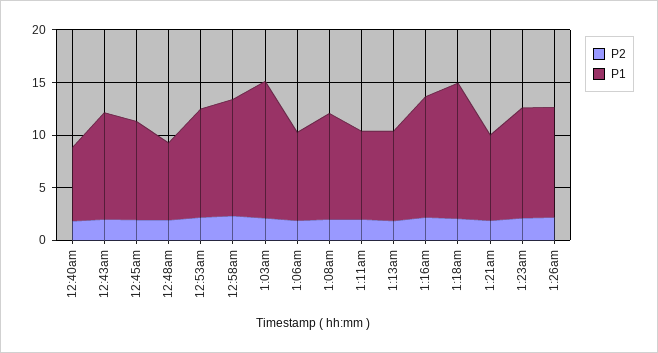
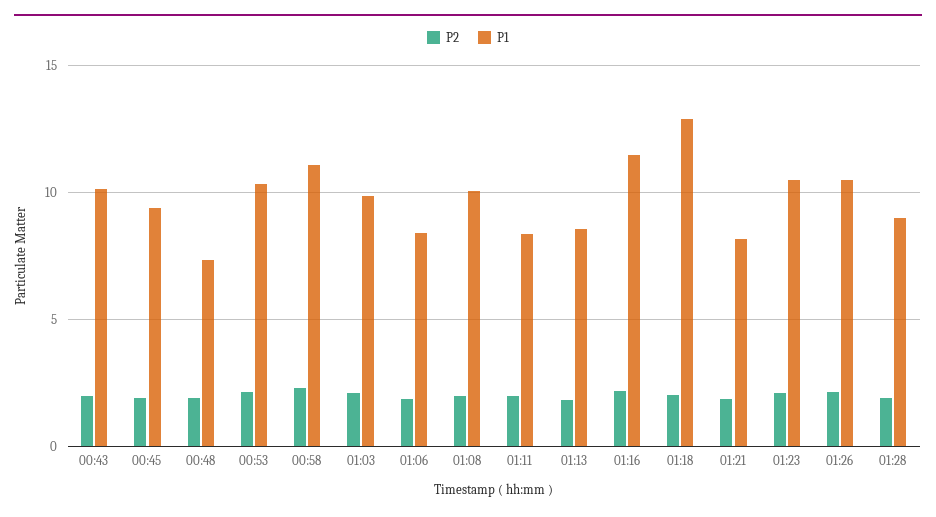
P2, 12:40am: 2 -> none
P1, 12:40am: 7 -> none
P1, 1:03am: 13 -> 10
P2, 01:28: none -> 2
P1, 01:28: none -> 9

